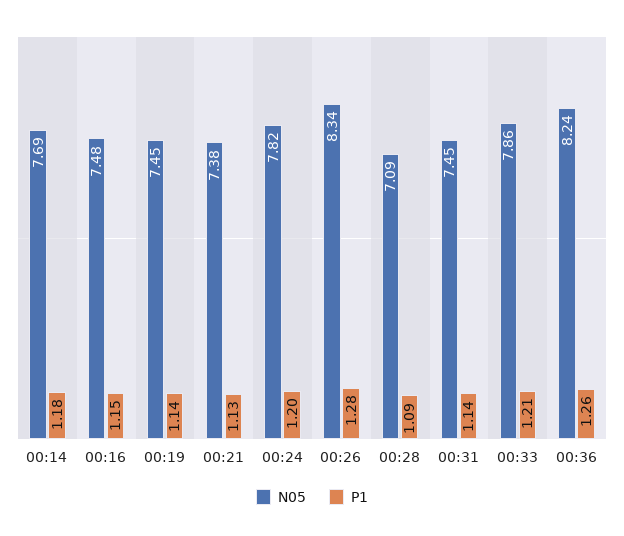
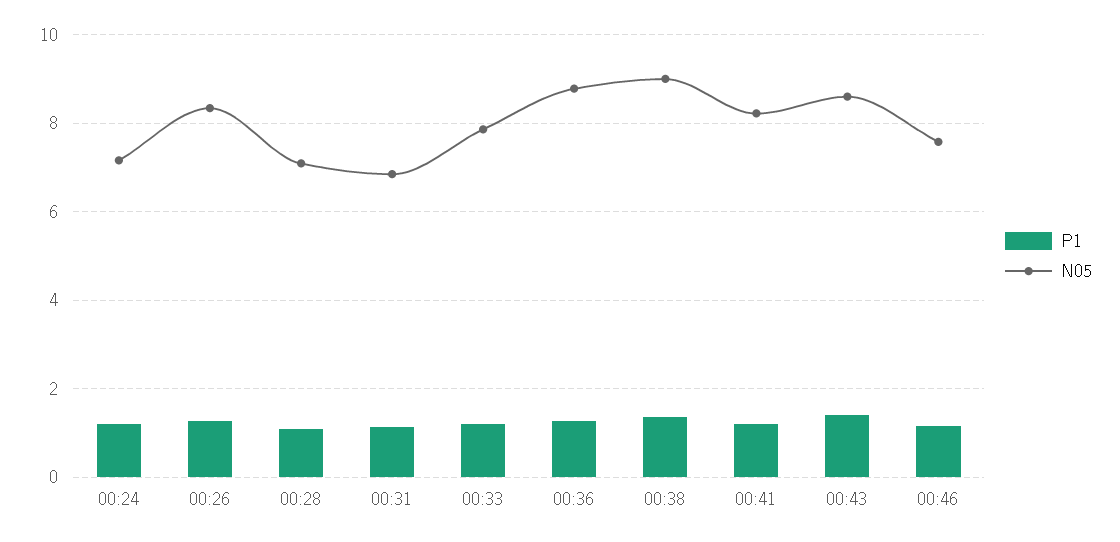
N05, 00:14: 7.69 -> none
P1, 00:14: 1.18 -> none
N05, 00:16: 7.48 -> none
P1, 00:16: 1.15 -> none
N05, 00:19: 7.45 -> none
P1, 00:19: 1.14 -> none
N05, 00:21: 7.38 -> none
P1, 00:21: 1.13 -> none
N05, 00:24: 7.82 -> 7.2
N05, 00:31: 7.45 -> 6.8
N05, 00:36: 8.24 -> 8.8
P1, 00:38: none -> 1.4
N05, 00:38: none -> 9
P1, 00:41: none -> 1.2
N05, 00:41: none -> 8.2
P1, 00:43: none -> 1.4
N05, 00:43: none -> 8.6
P1, 00:46: none -> 1.2
N05, 00:46: none -> 7.6

